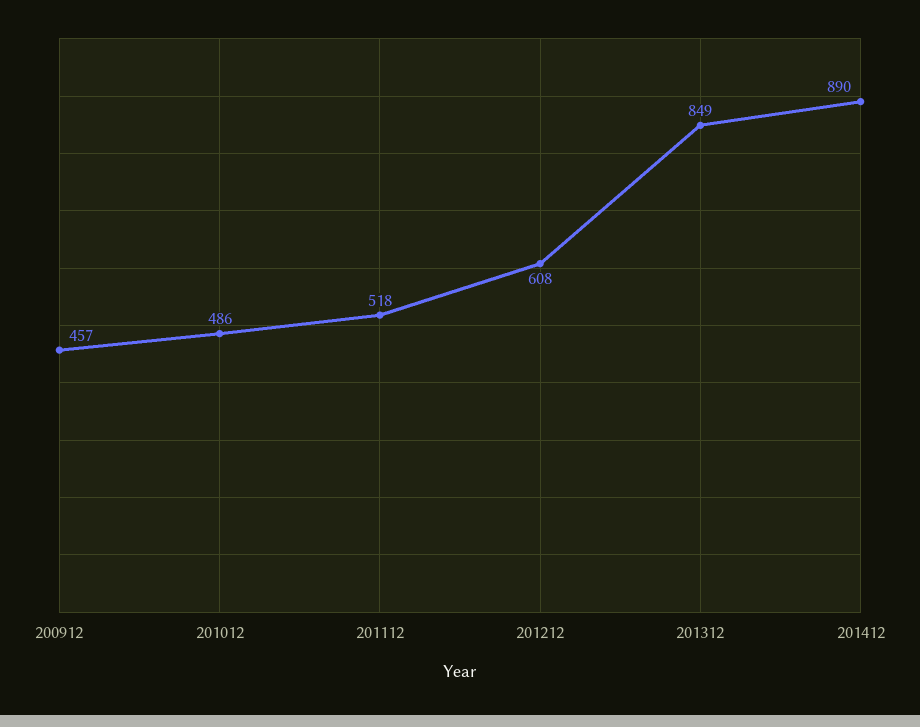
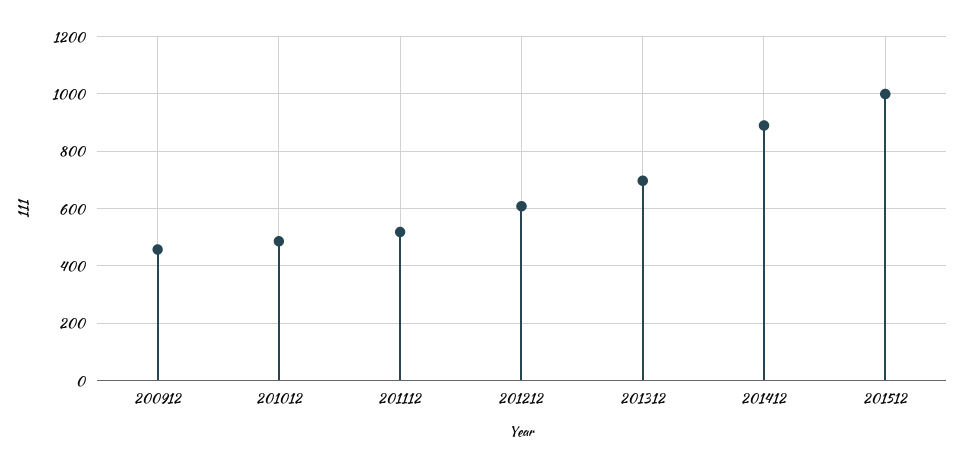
201312: 849 -> 700
201512: none -> 1000

